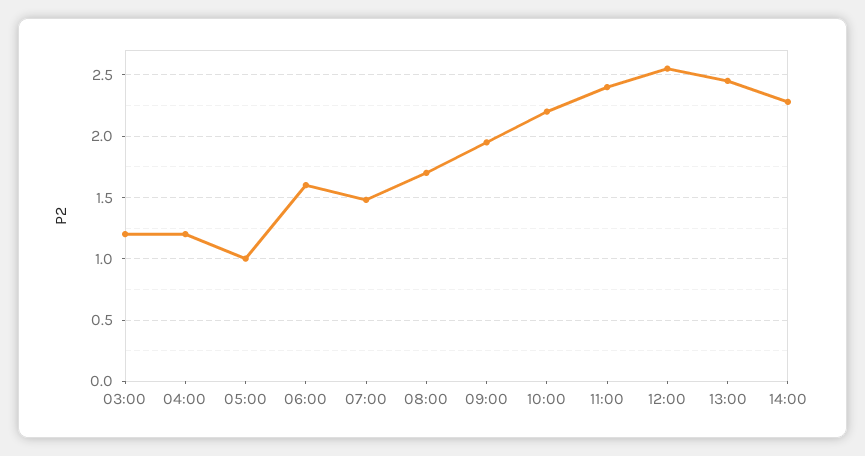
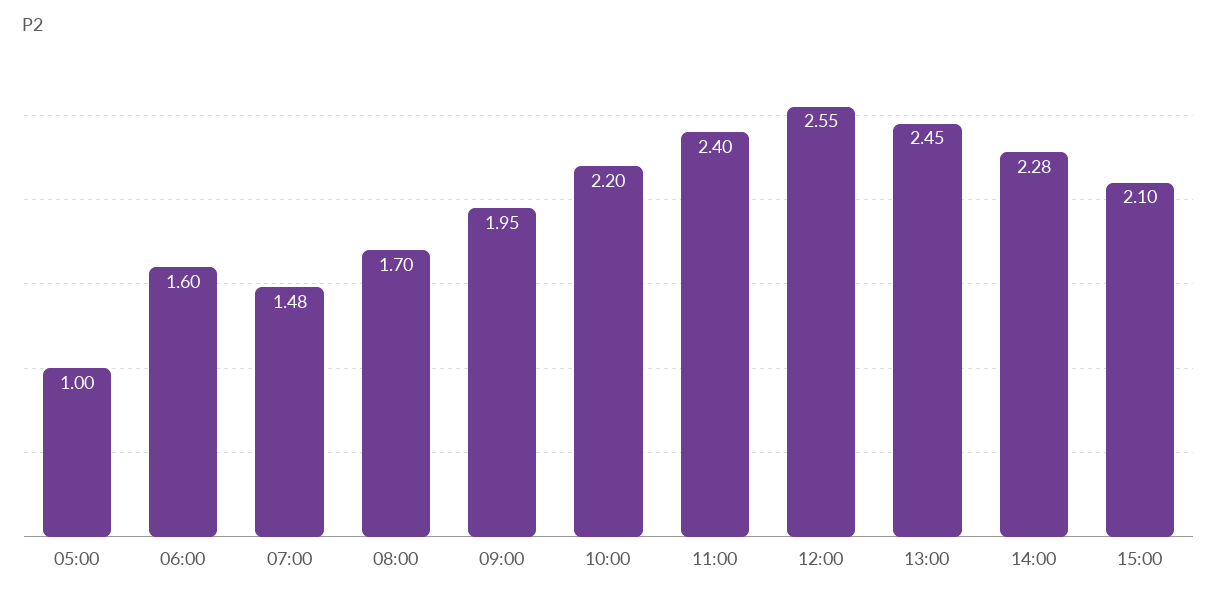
03:00: 1.2 -> none
04:00: 1.2 -> none
15:00: none -> 2.1

